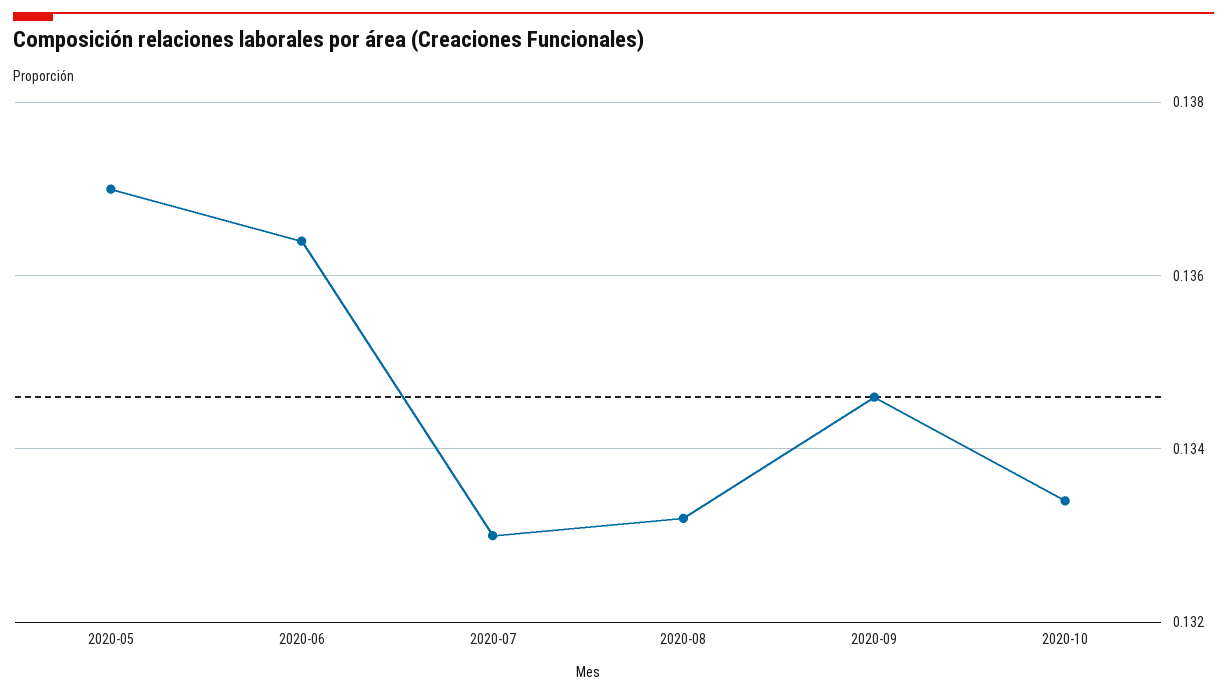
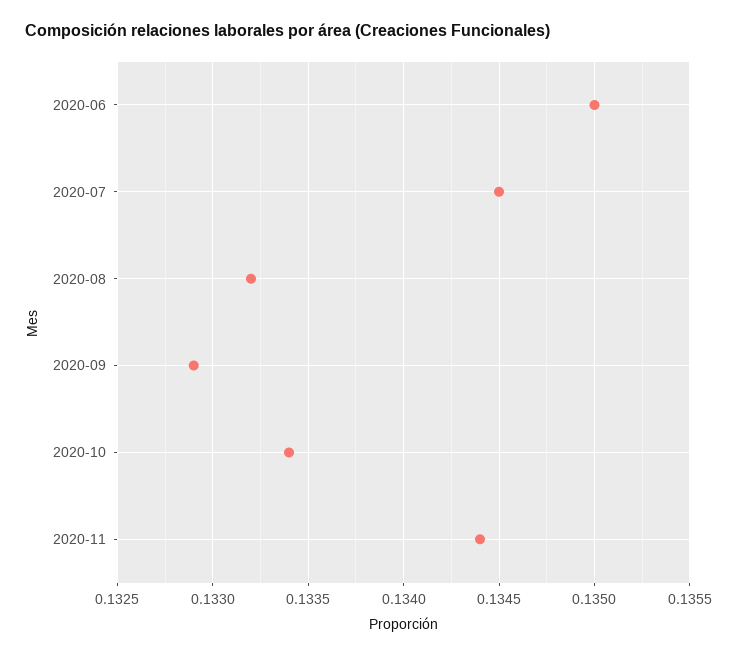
2020-05: 0.137 -> none
2020-06: 0.1365 -> 0.135
2020-07: 0.133 -> 0.1345
2020-09: 0.1345 -> 0.1329
2020-11: none -> 0.1344

